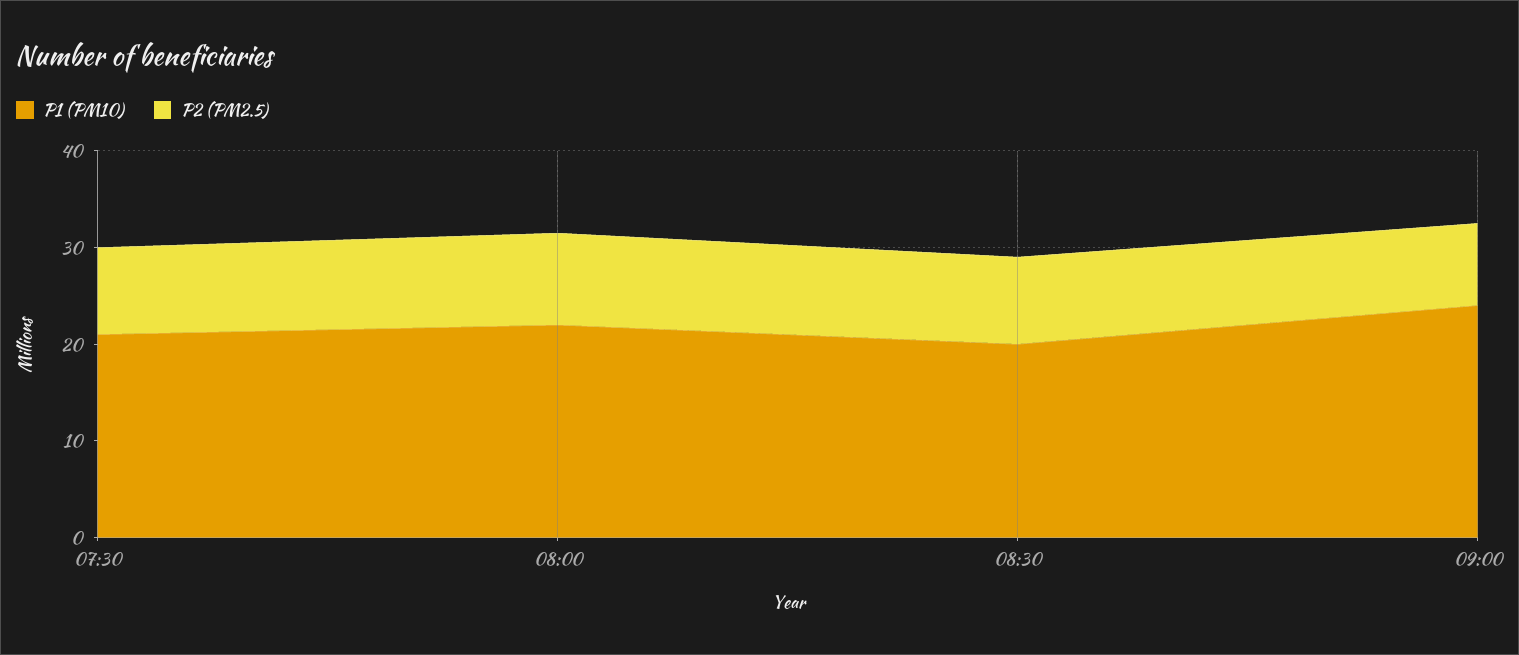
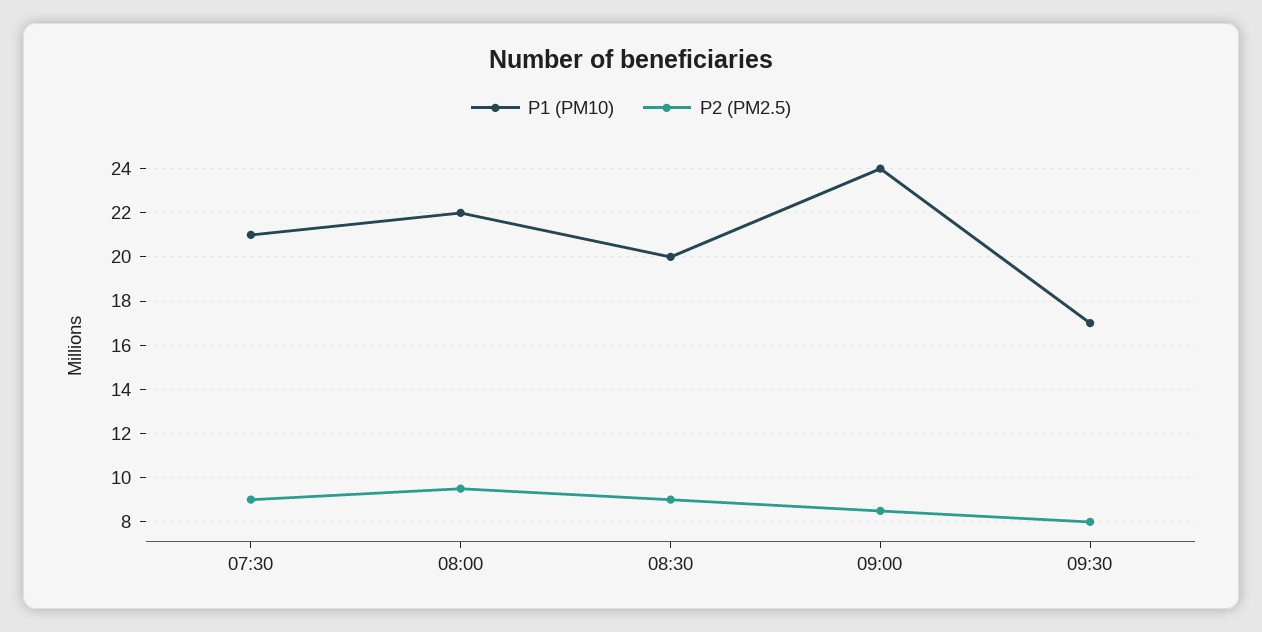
P1 (PM10), 09:30: none -> 17
P2 (PM2.5), 09:30: none -> 8

